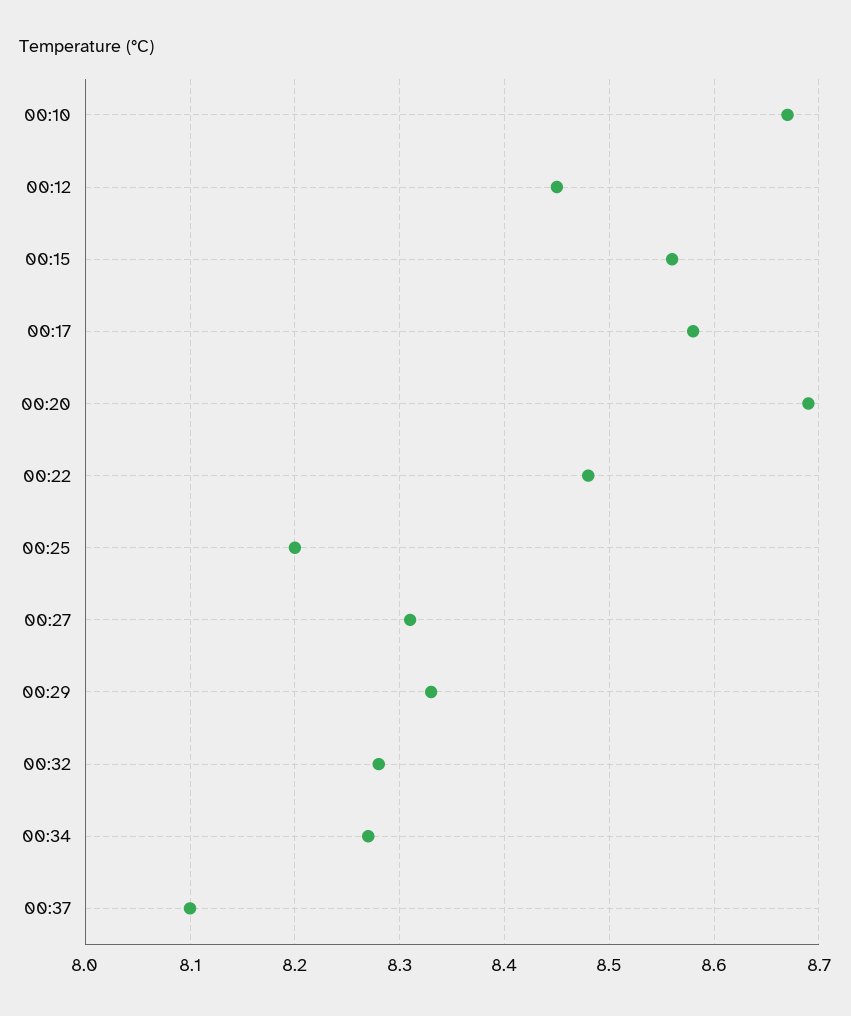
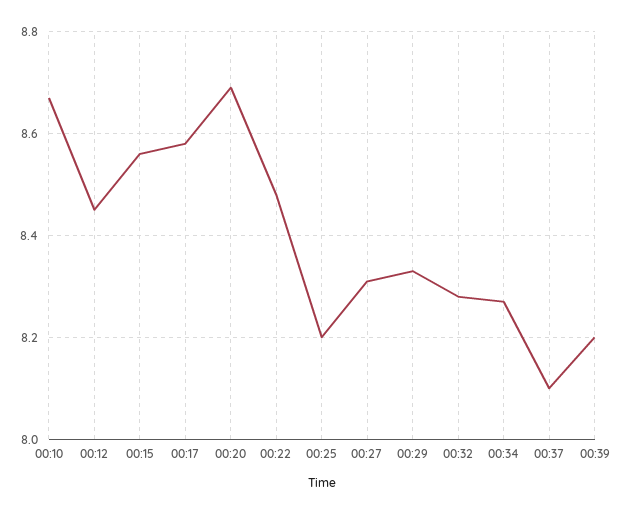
00:39: none -> 8.2

